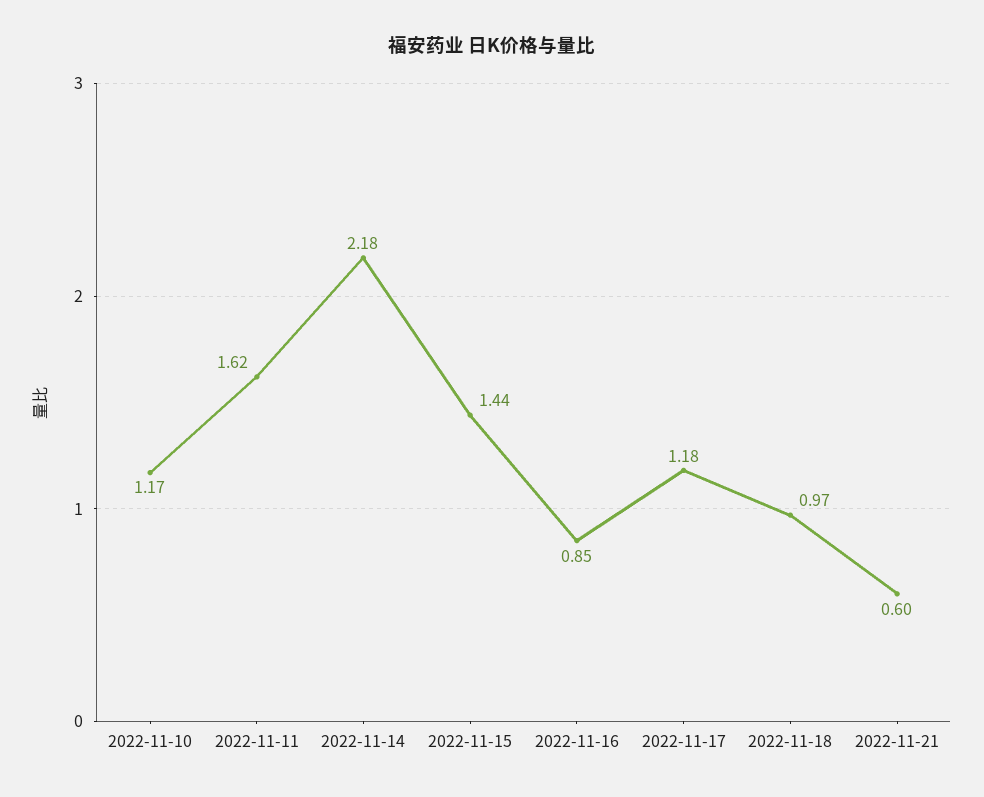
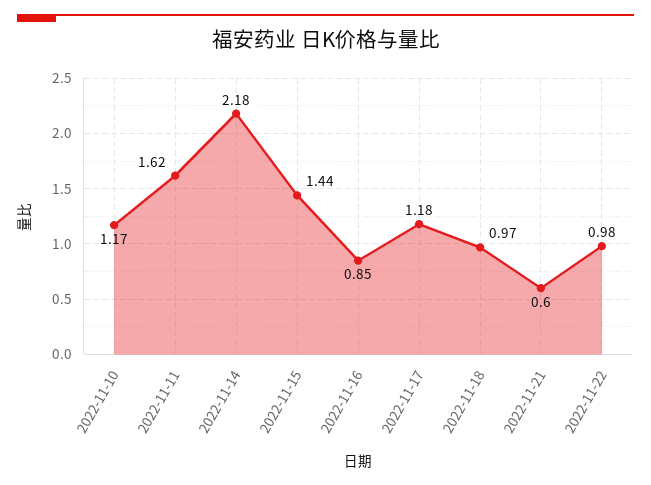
2022-11-22: none -> 0.98

